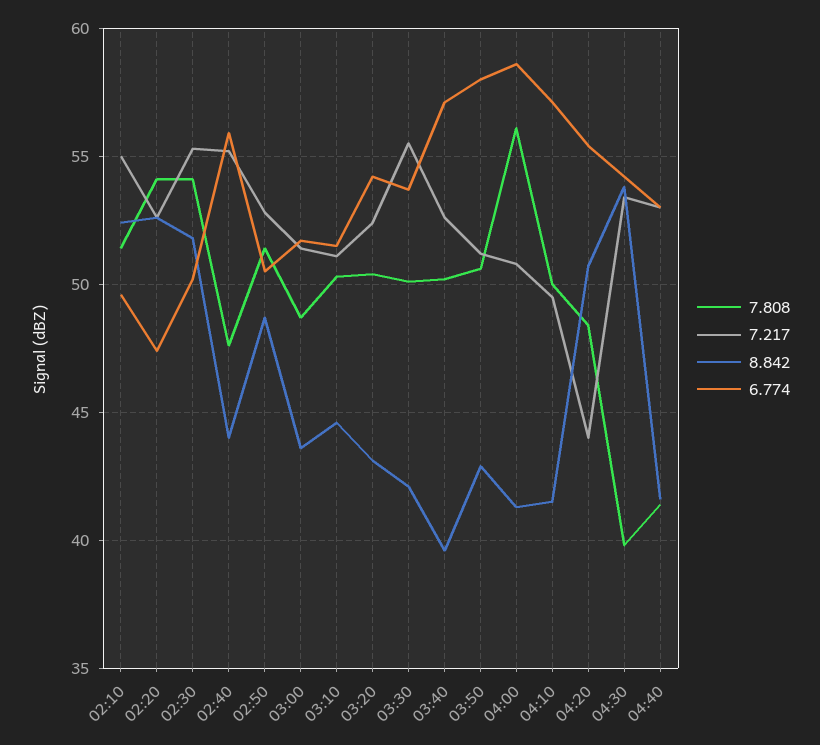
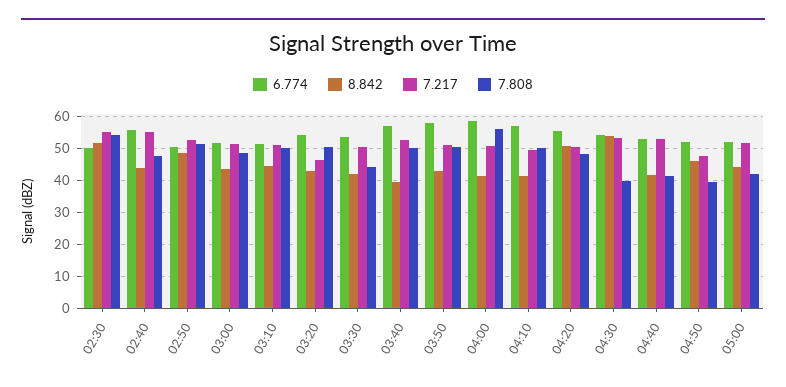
7.808, 02:10: 51.5 -> none
7.217, 02:10: 55 -> none
8.842, 02:10: 52.5 -> none
6.774, 02:10: 49.5 -> none
7.808, 02:20: 54 -> none
7.217, 02:20: 52.5 -> none
8.842, 02:20: 52.5 -> none
6.774, 02:20: 47.5 -> none
7.217, 03:20: 52.5 -> 46
7.808, 03:30: 50 -> 44
7.217, 03:30: 55.5 -> 50
7.217, 04:20: 44 -> 50
6.774, 04:50: none -> 52
8.842, 04:50: none -> 46
7.217, 04:50: none -> 48
7.808, 04:50: none -> 40
6.774, 05:00: none -> 52
8.842, 05:00: none -> 44
7.217, 05:00: none -> 52
7.808, 05:00: none -> 42

